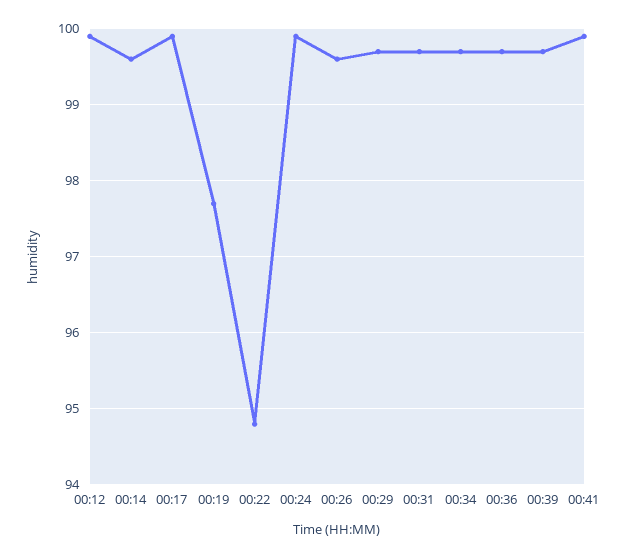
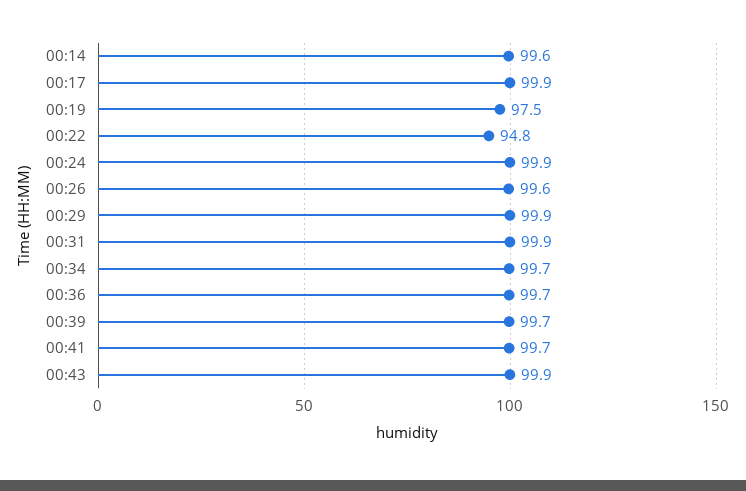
00:12: 99.9 -> none
00:19: 97.7 -> 97.5
00:29: 99.7 -> 99.9
00:31: 99.7 -> 99.9
00:41: 99.9 -> 99.7
00:43: none -> 99.9

